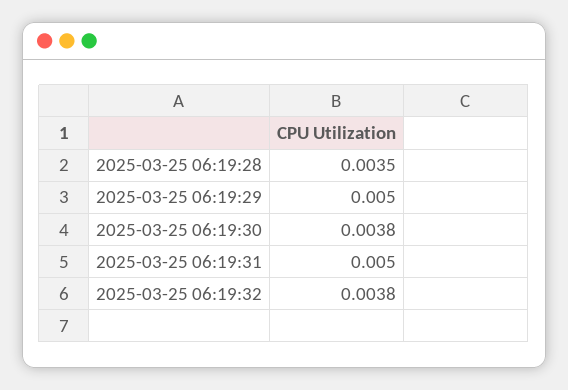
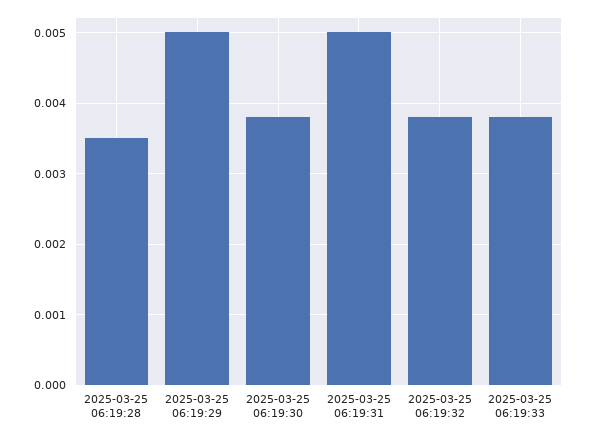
2025-03-25 06:19:33: none -> 0.0038

